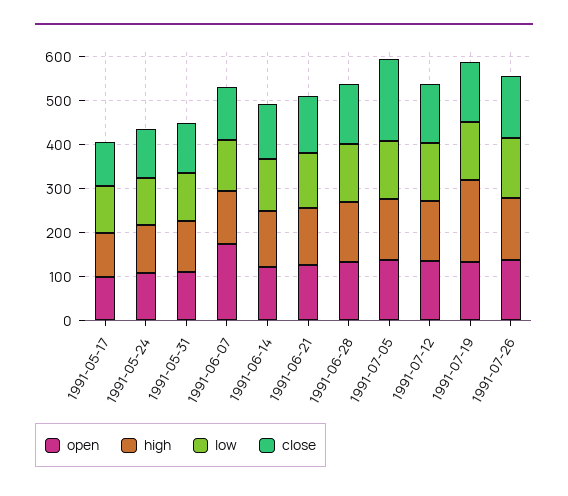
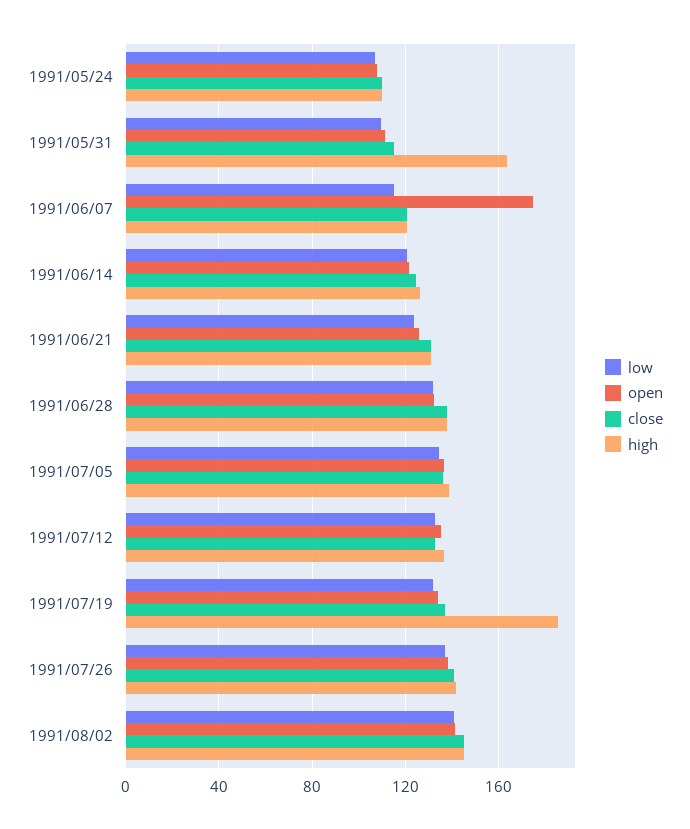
open, 1991-05-17: 100 -> none
high, 1991-05-17: 100 -> none
low, 1991-05-17: 100 -> none
close, 1991-05-17: 100 -> none
high, 1991-05-31: 120 -> 165
close, 1991-07-05: 180 -> 135
low, 1991/08/02: none -> 140
open, 1991/08/02: none -> 140
close, 1991/08/02: none -> 145
high, 1991/08/02: none -> 145

